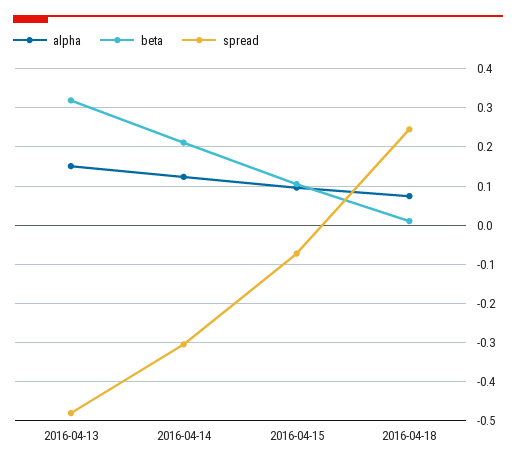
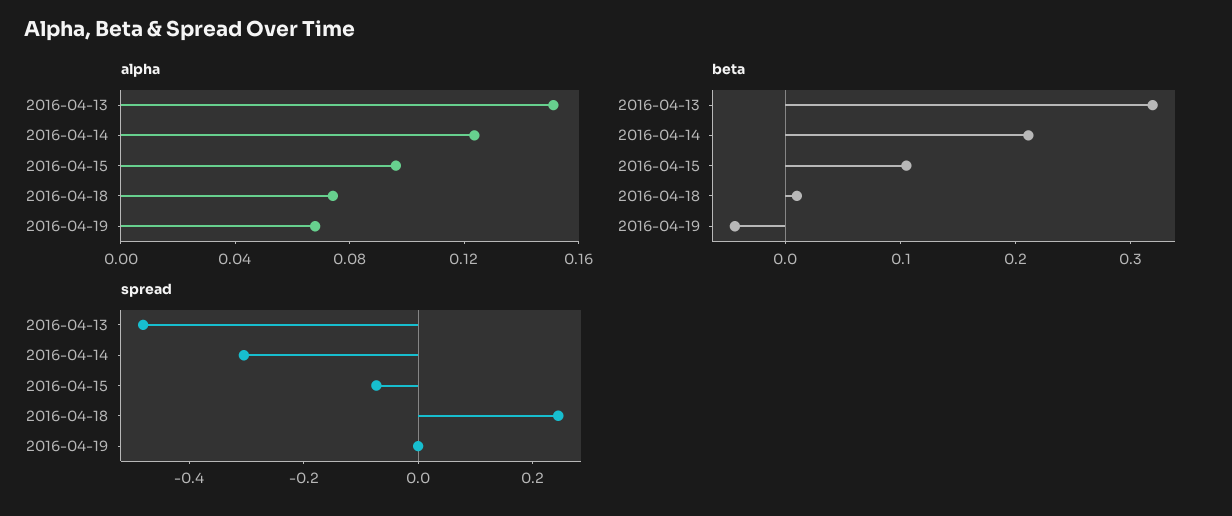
alpha, 2016-04-19: none -> 0.07
beta, 2016-04-19: none -> -0.04
spread, 2016-04-19: none -> 0

